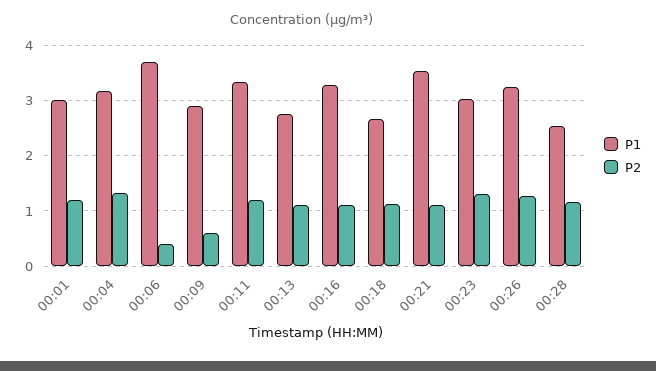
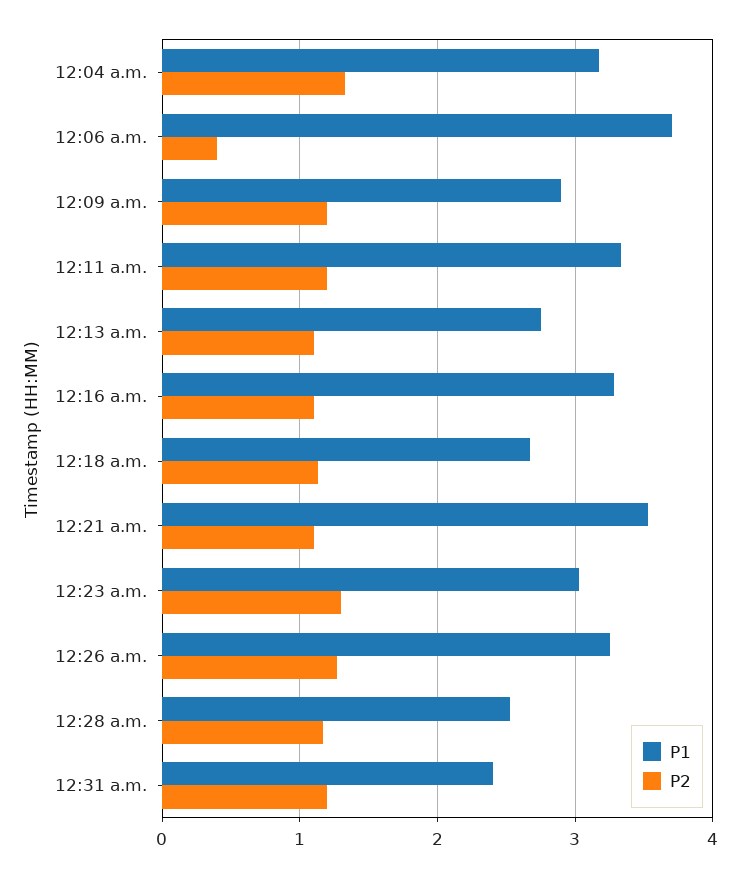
P1, 00:01: 3 -> none
P2, 00:01: 1.2 -> none
P2, 00:09: 0.6 -> 1.2
P1, 12:31 a.m.: none -> 2.4
P2, 12:31 a.m.: none -> 1.2

